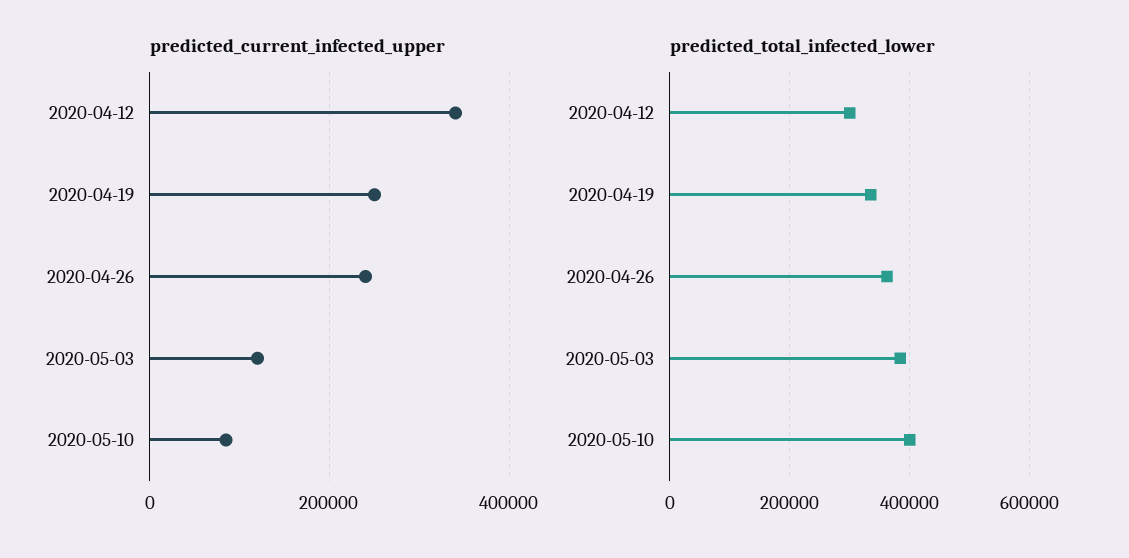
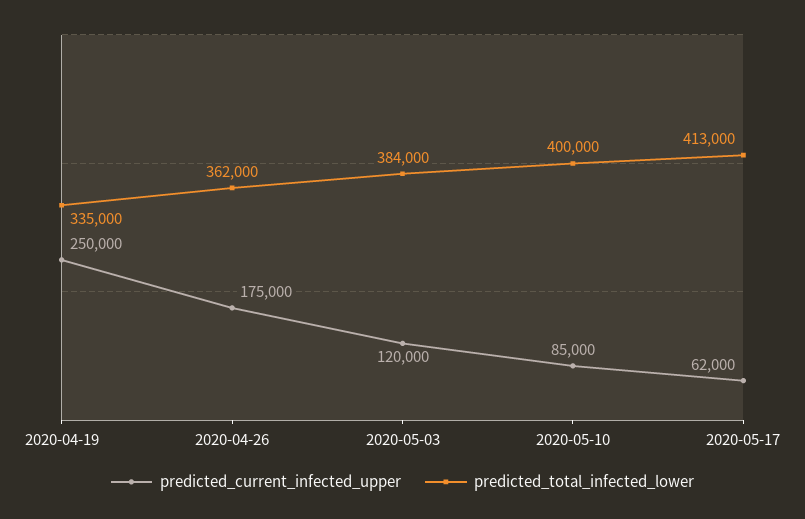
predicted_current_infected_upper, 2020-04-12: 340000 -> none
predicted_current_infected_upper, 2020-04-26: 240000 -> 175000
predicted_total_infected_lower, 2020-04-12: 300000 -> none
predicted_current_infected_upper, 2020-05-17: none -> 62000
predicted_total_infected_lower, 2020-05-17: none -> 413000

